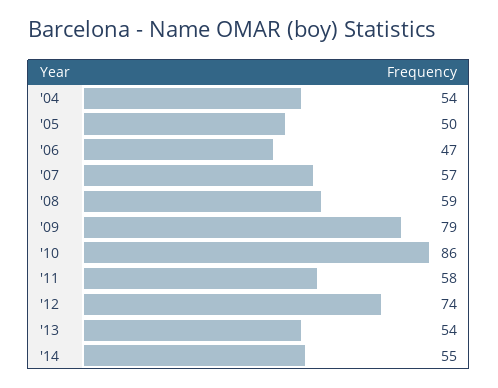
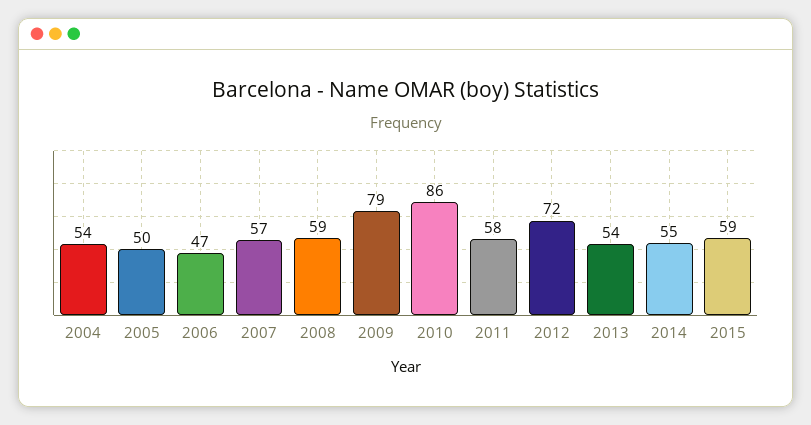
'12: 74 -> 72
2015: none -> 59

